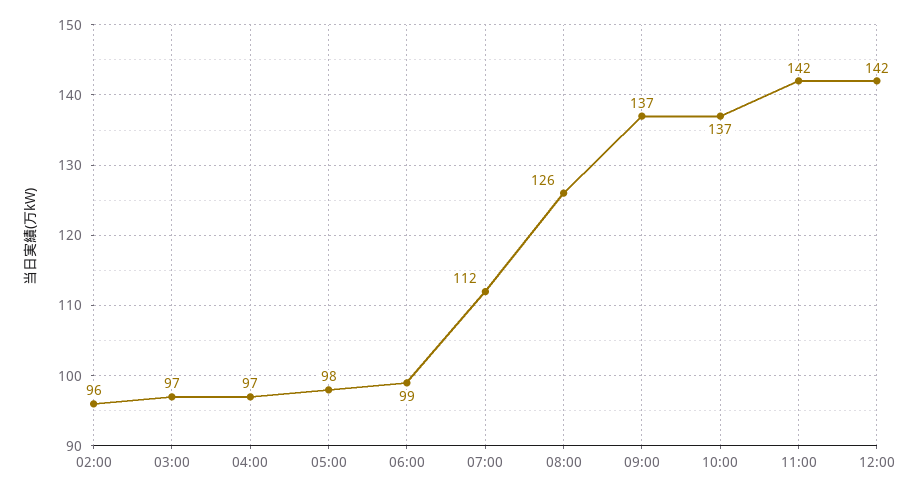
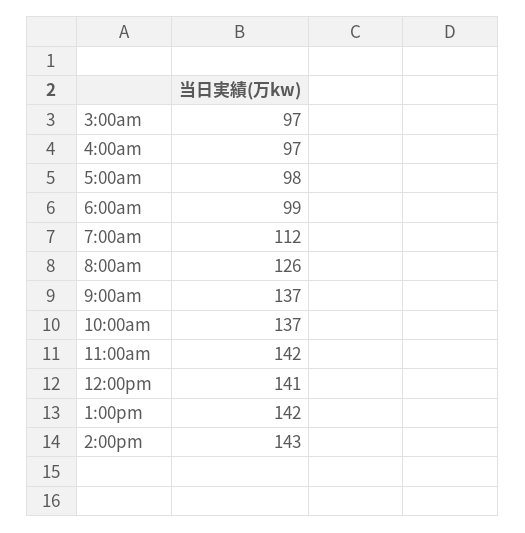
02:00: 96 -> none
12:00: 142 -> 141
1:00pm: none -> 142
2:00pm: none -> 143

